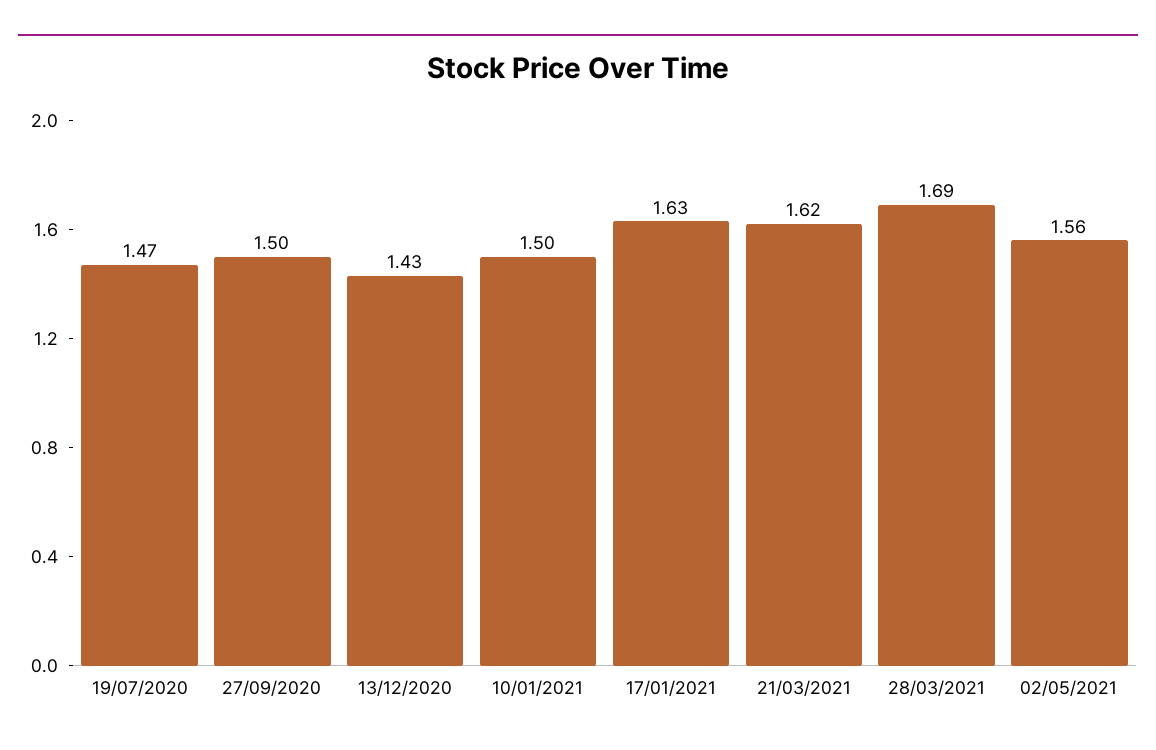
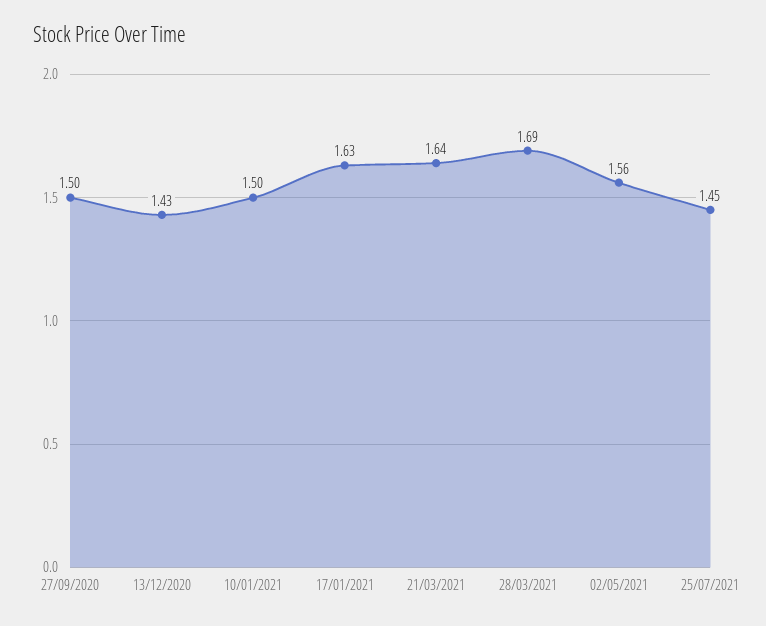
19/07/2020: 1.47 -> none
21/03/2021: 1.62 -> 1.64
25/07/2021: none -> 1.45

